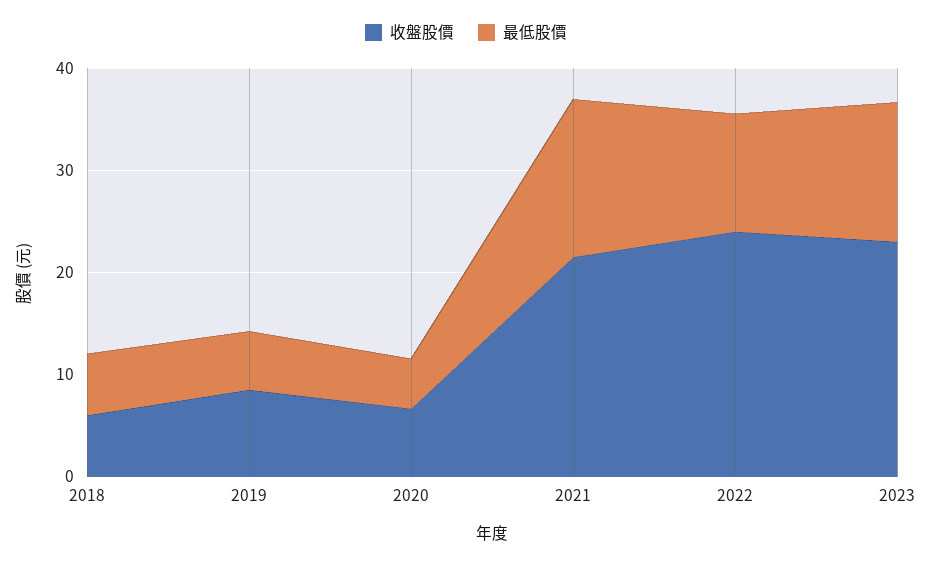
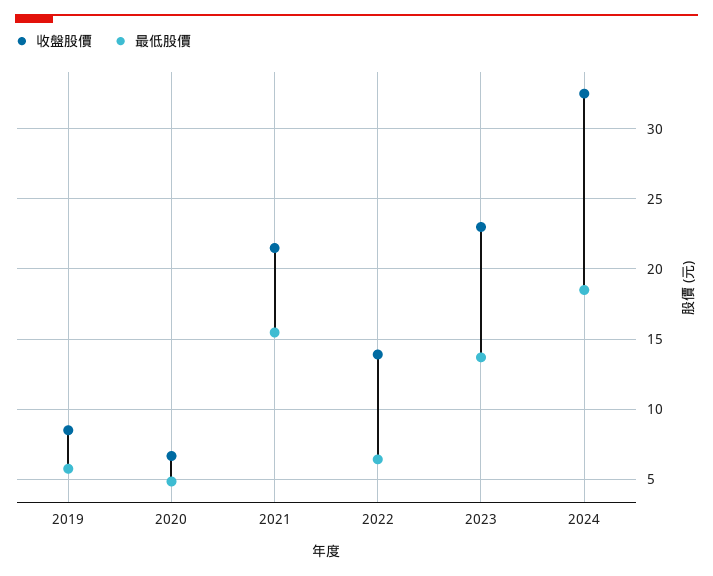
收盤股價, 2018: 6 -> none
最低股價, 2018: 6 -> none
收盤股價, 2022: 24 -> 14
最低股價, 2022: 12 -> 6.5
收盤股價, 2024: none -> 32.5
最低股價, 2024: none -> 18.5

